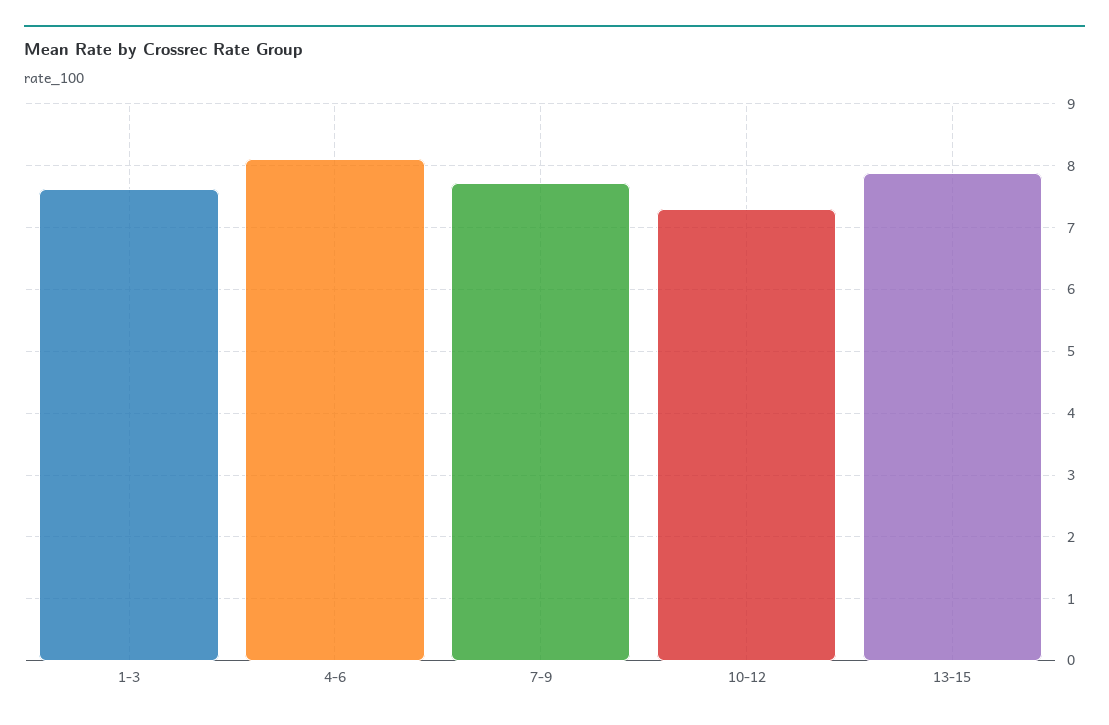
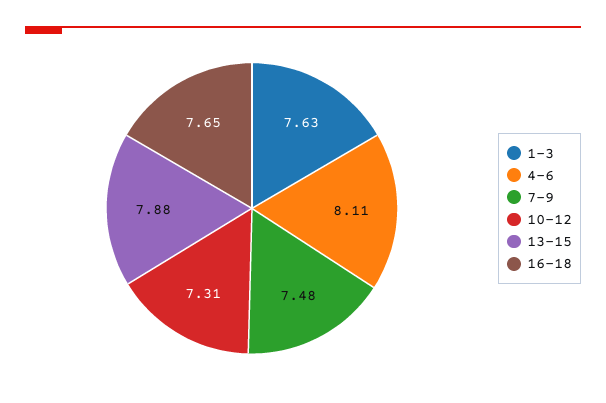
7-9: 7.7 -> 7.48
16-18: none -> 7.65

